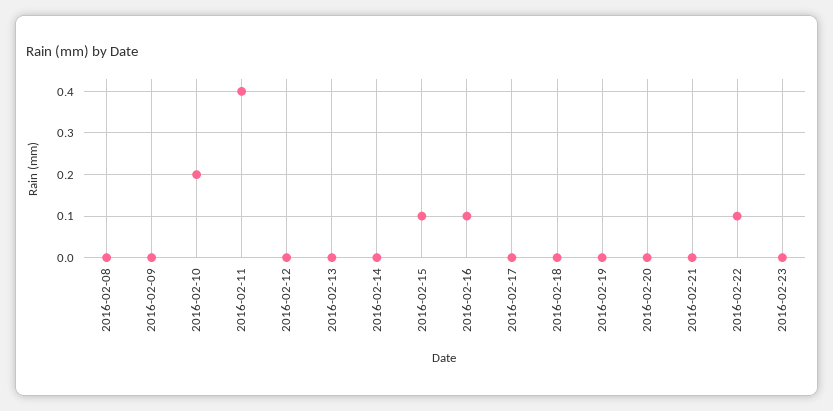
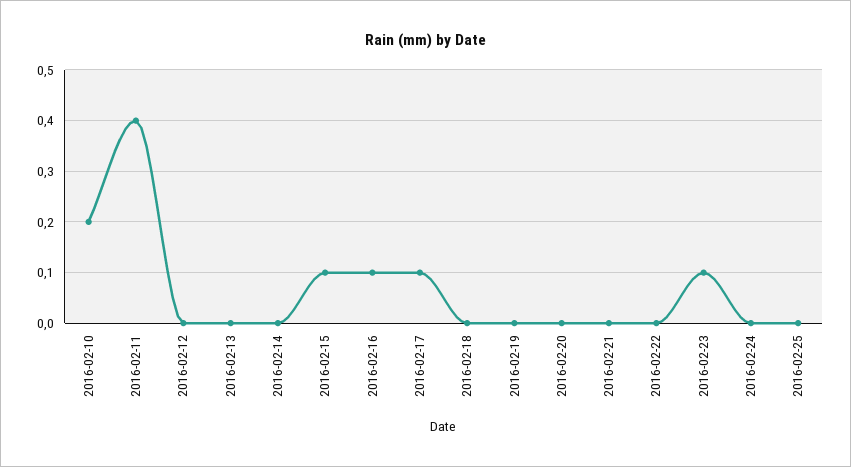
2016-02-08: 0 -> none
2016-02-09: 0 -> none
2016-02-17: 0 -> 0.1
2016-02-22: 0.1 -> 0
2016-02-23: 0 -> 0.1
2016-02-24: none -> 0
2016-02-25: none -> 0

